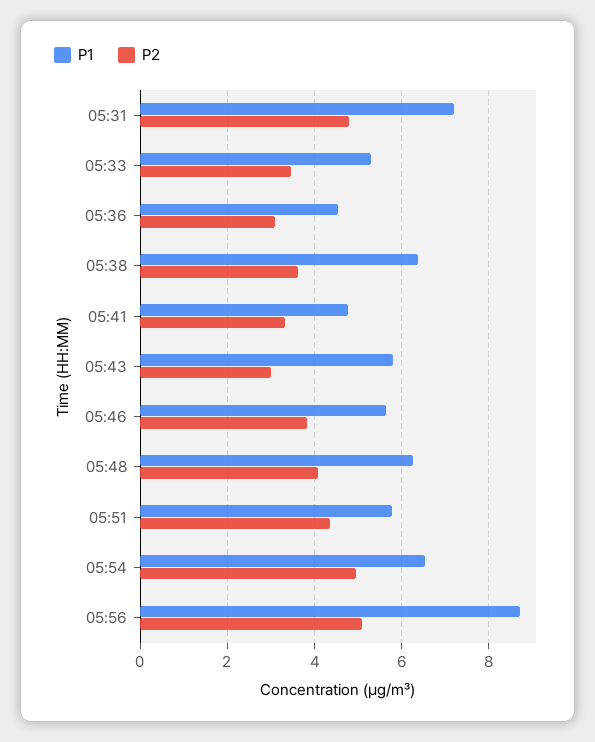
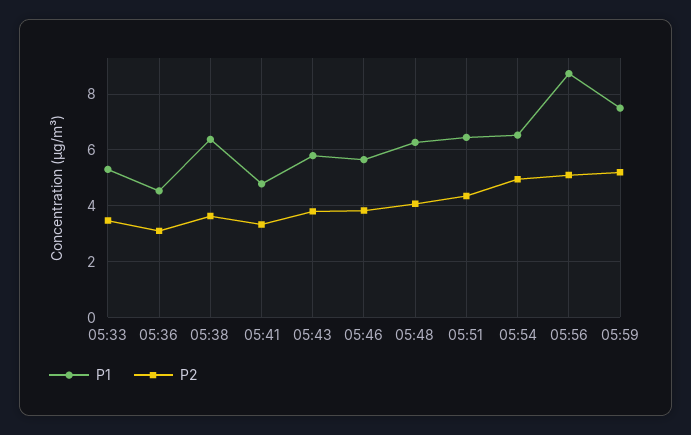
P1, 05:31: 7.2 -> none
P2, 05:31: 4.8 -> none
P2, 05:43: 3 -> 3.75
P1, 05:51: 5.8 -> 6.5
P1, 05:59: none -> 7.5
P2, 05:59: none -> 5.25

